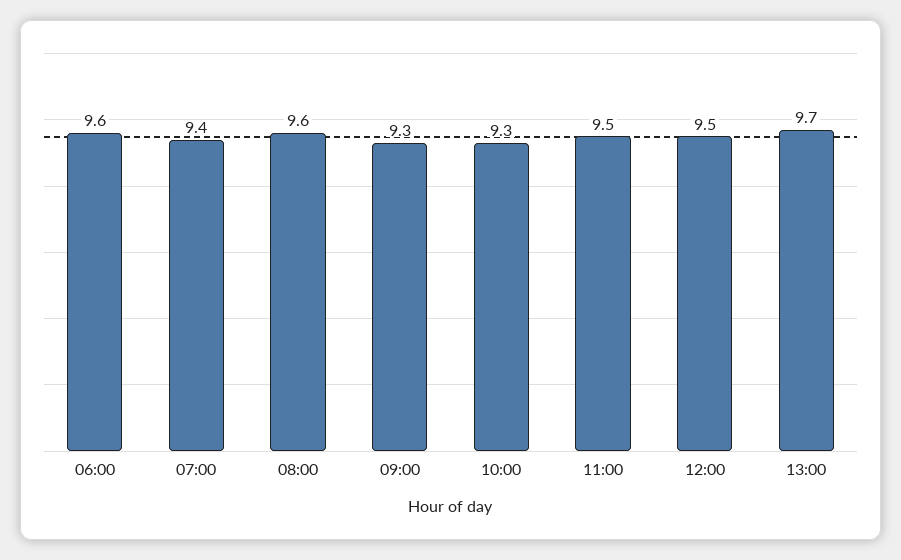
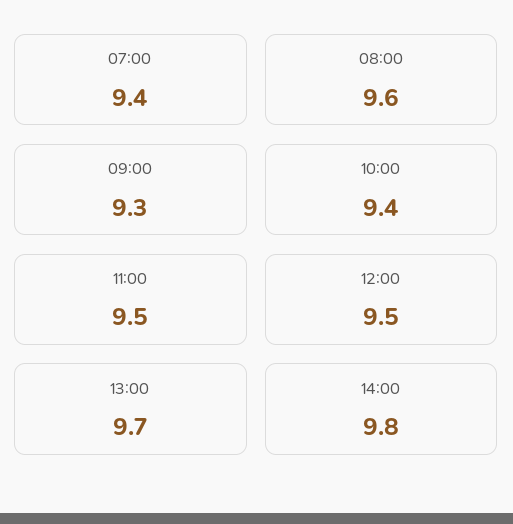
06:00: 9.6 -> none
10:00: 9.3 -> 9.4
14:00: none -> 9.8

